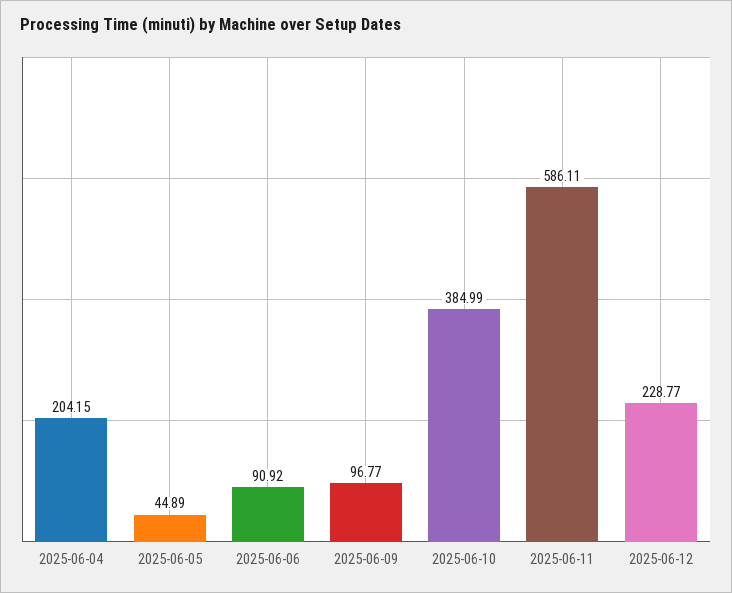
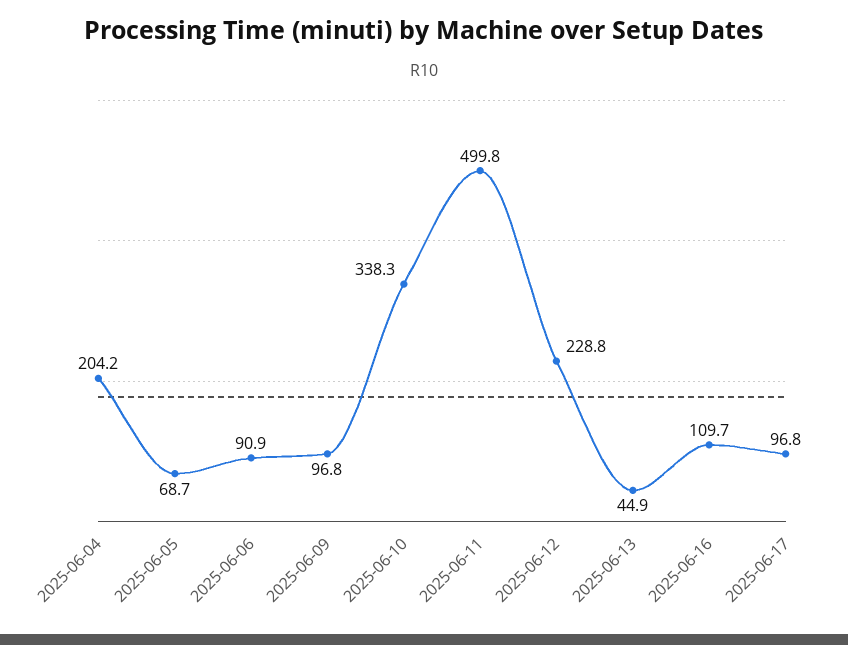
2025-06-05: 44.89 -> 68.7
2025-06-10: 384.99 -> 338.3
2025-06-11: 586.11 -> 499.8
2025-06-13: none -> 44.9
2025-06-16: none -> 109.7
2025-06-17: none -> 96.8

